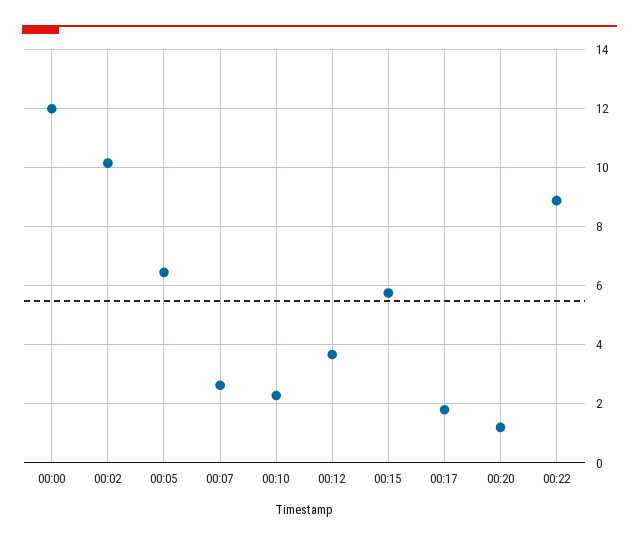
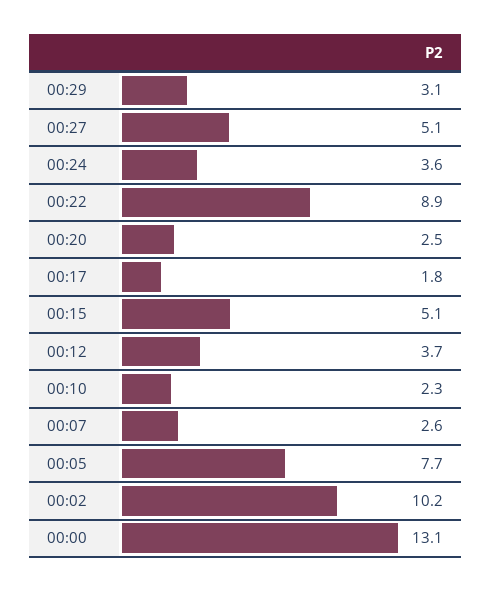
00:00: 12 -> 13.1
00:05: 6.5 -> 7.7
00:15: 5.75 -> 5.1
00:20: 1.25 -> 2.5
00:29: none -> 3.1
00:27: none -> 5.1
00:24: none -> 3.6

